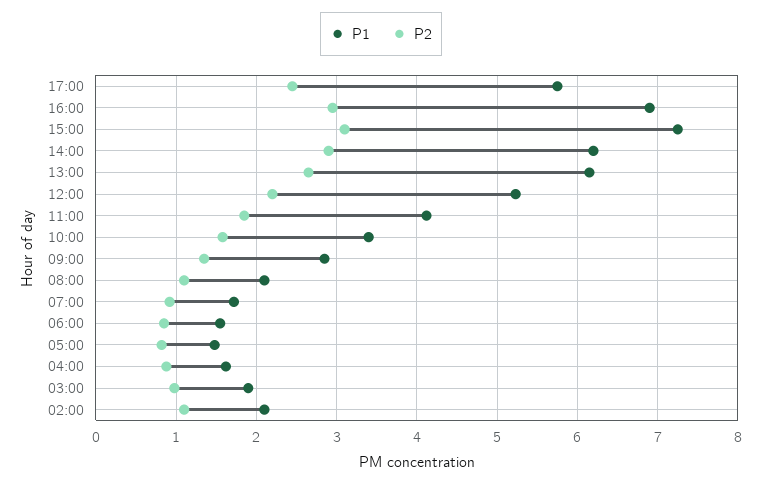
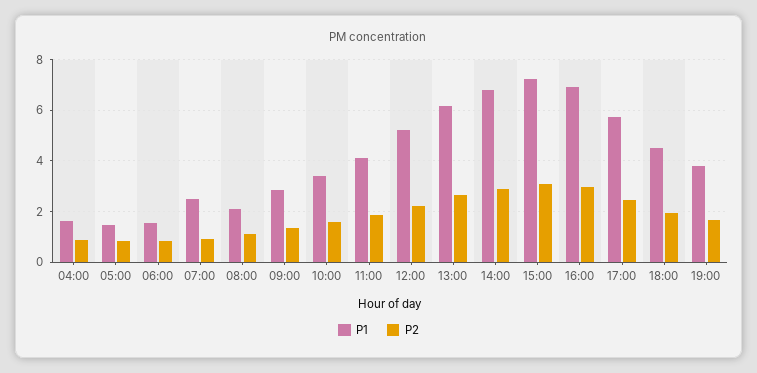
P1, 14:00: 6.2 -> 6.75
P1, 07:00: 1.7 -> 2.5
P1, 03:00: 1.9 -> none
P2, 03:00: 1 -> none
P1, 02:00: 2.1 -> none
P2, 02:00: 1.1 -> none
P1, 18:00: none -> 4.5
P2, 18:00: none -> 2
P1, 19:00: none -> 3.75
P2, 19:00: none -> 1.75

